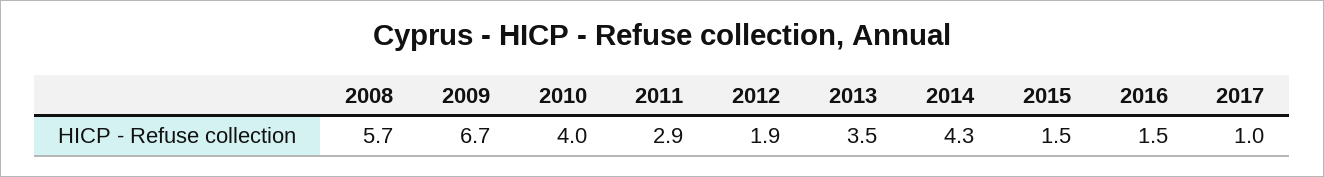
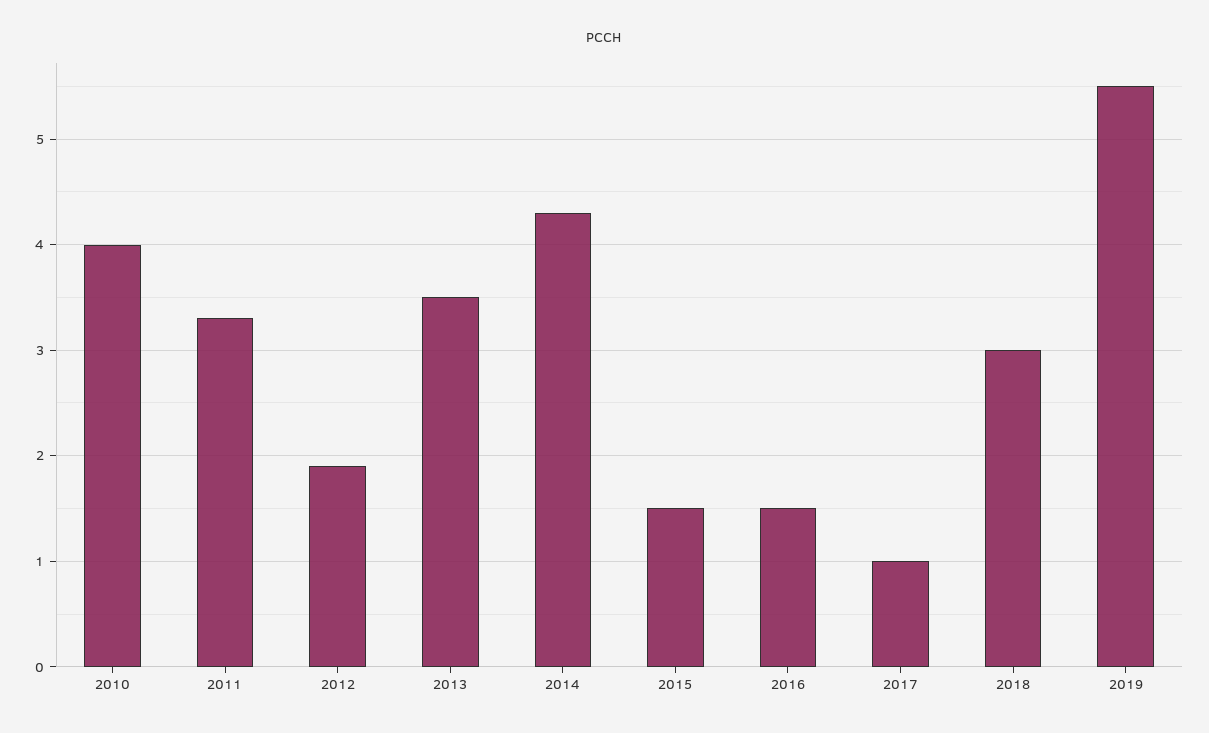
2008: 5.7 -> none
2009: 6.7 -> none
2011: 2.9 -> 3.3
2018: none -> 3
2019: none -> 5.5

